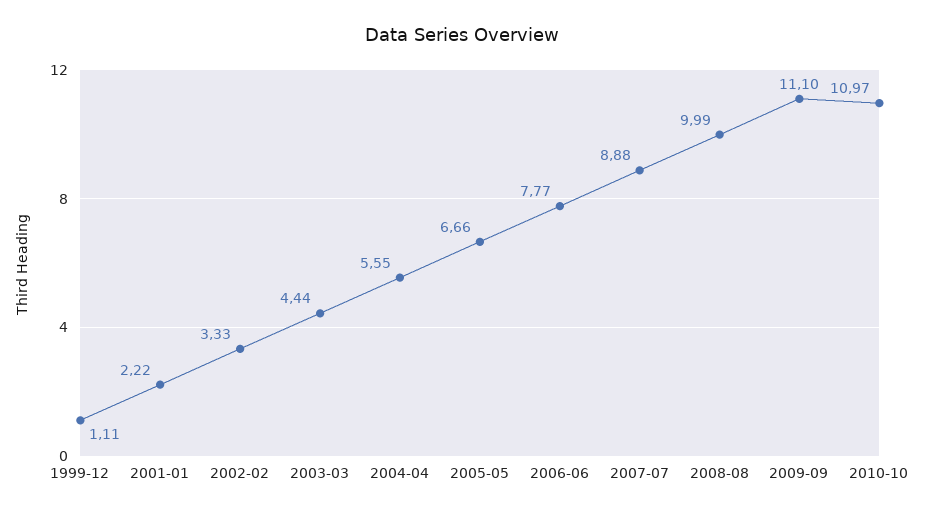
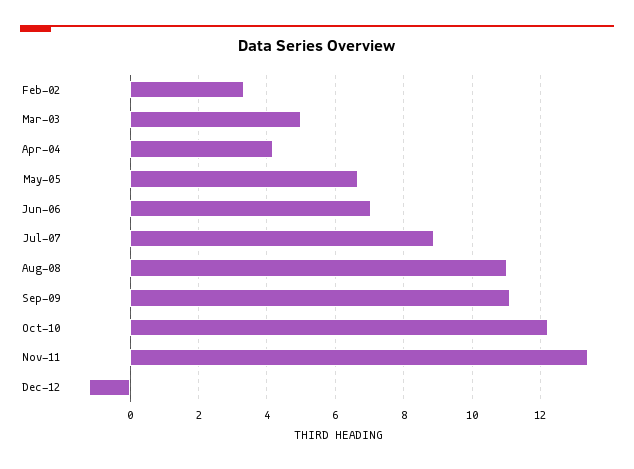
1999-12: 1.11 -> none
2001-01: 2.22 -> none
2003-03: 4.44 -> 5
2004-04: 5.55 -> 4.2
2006-06: 7.77 -> 7
2008-08: 9.99 -> 11
2010-10: 10.97 -> 12.2
Nov-11: none -> 13.4
Dec-12: none -> -1.2

